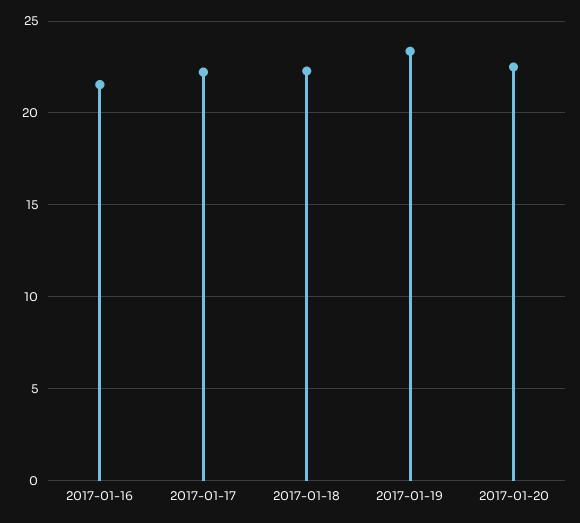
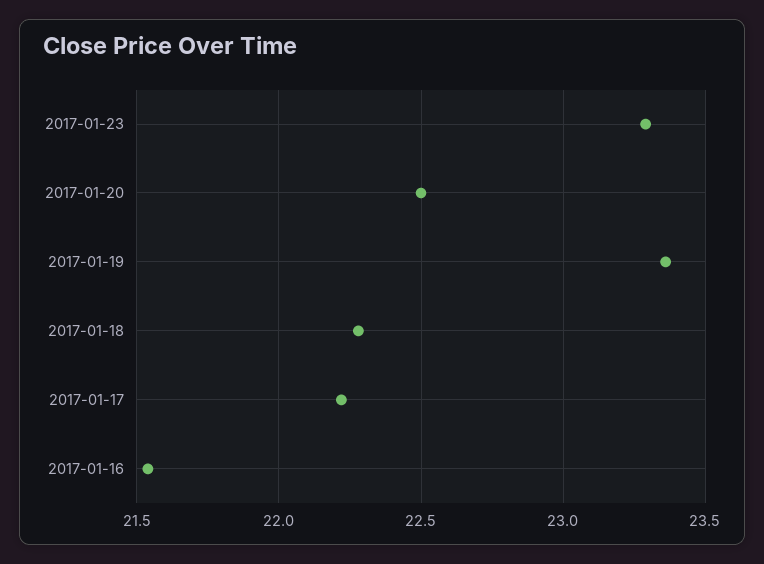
2017-01-23: none -> 23.3

